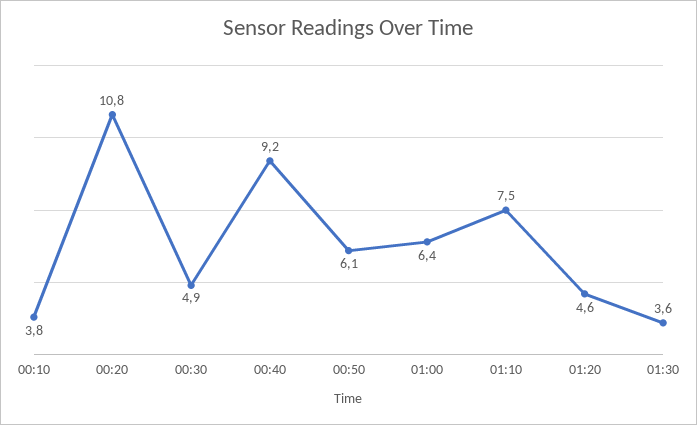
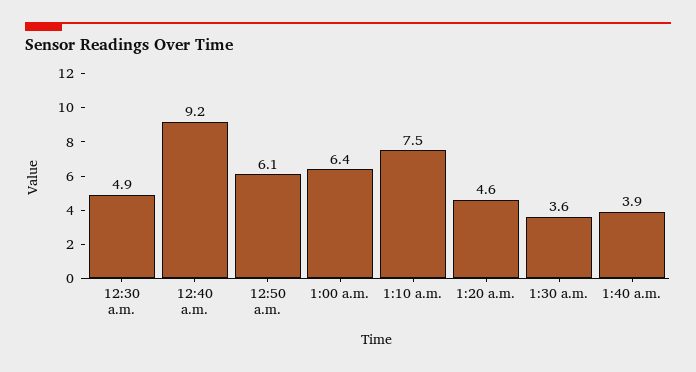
00:10: 3.8 -> none
00:20: 10.8 -> none
1:40 a.m.: none -> 3.9

